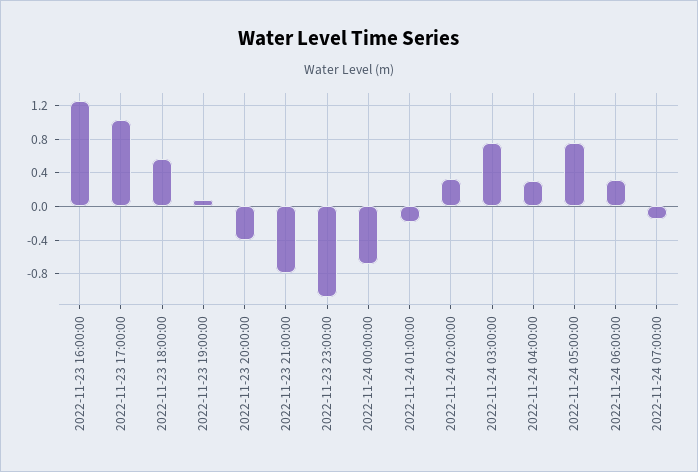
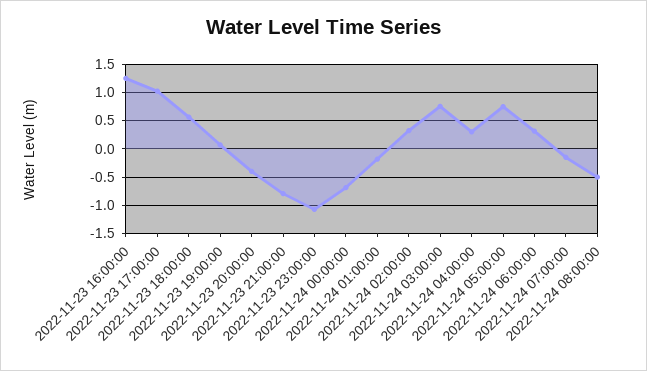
2022-11-24 08:00:00: none -> -0.5

